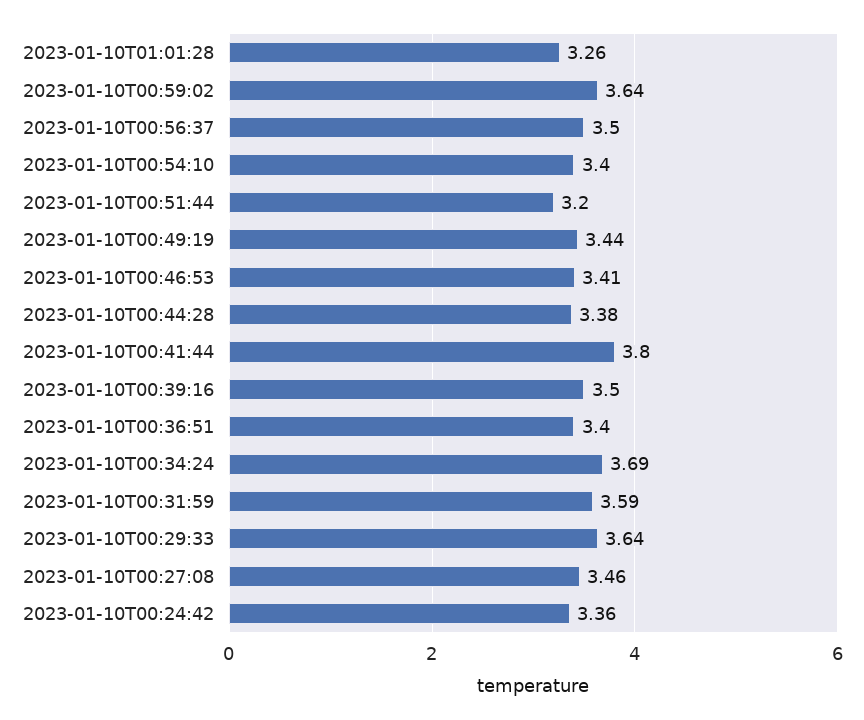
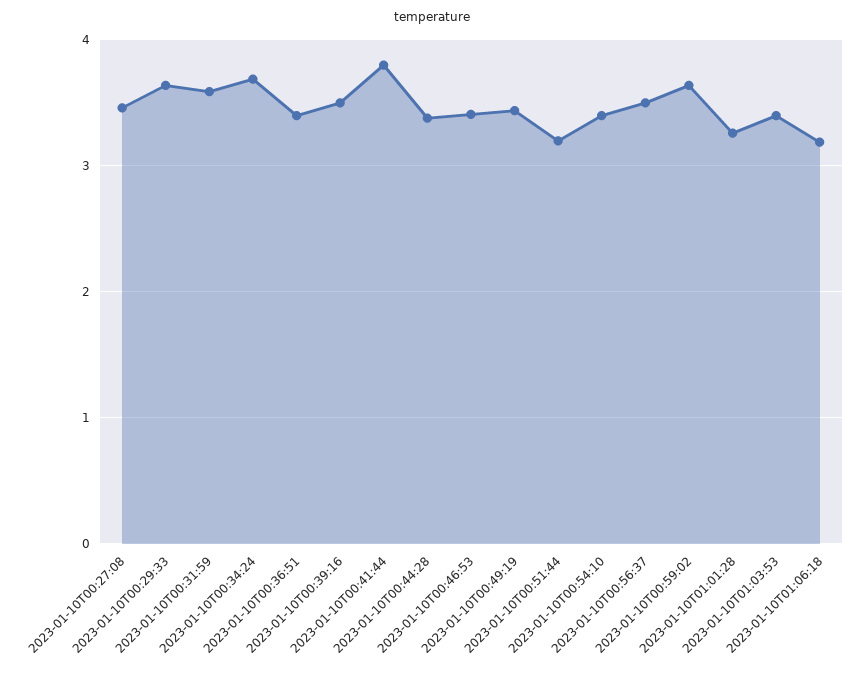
2023-01-10T00:24:42: 3.36 -> none
2023-01-10T01:03:53: none -> 3.4
2023-01-10T01:06:18: none -> 3.2

